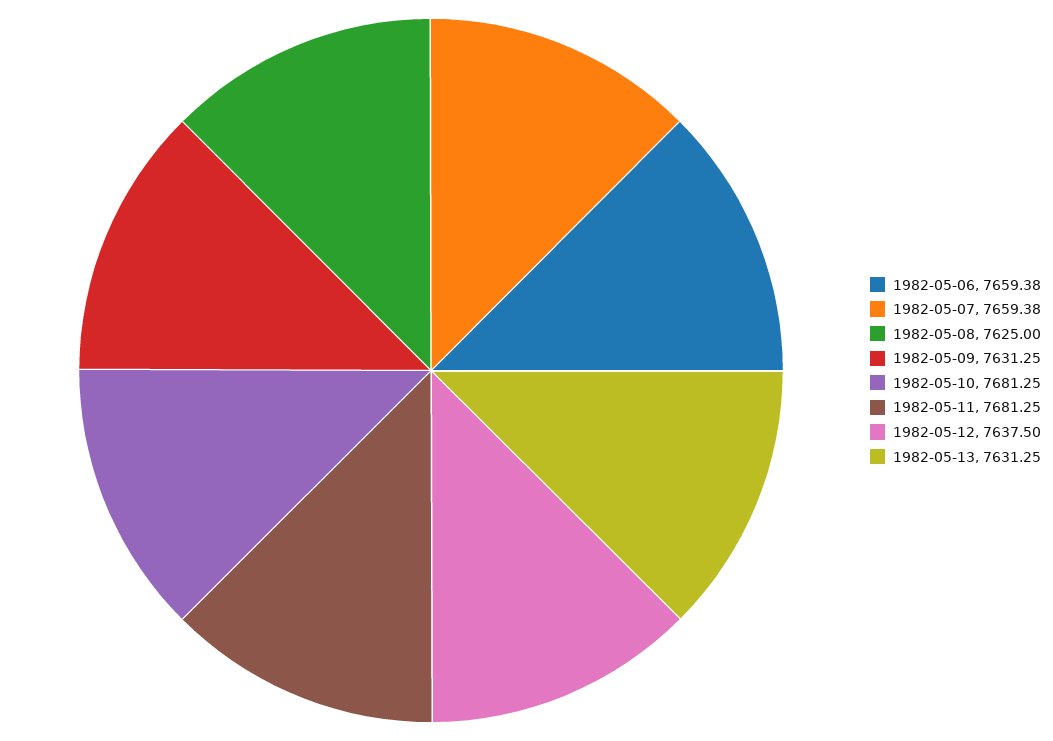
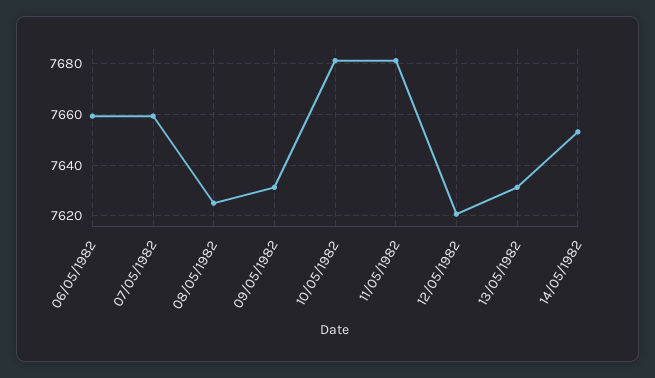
1982-05-12: 7637.5 -> 7620
14/05/1982: none -> 7652.5

